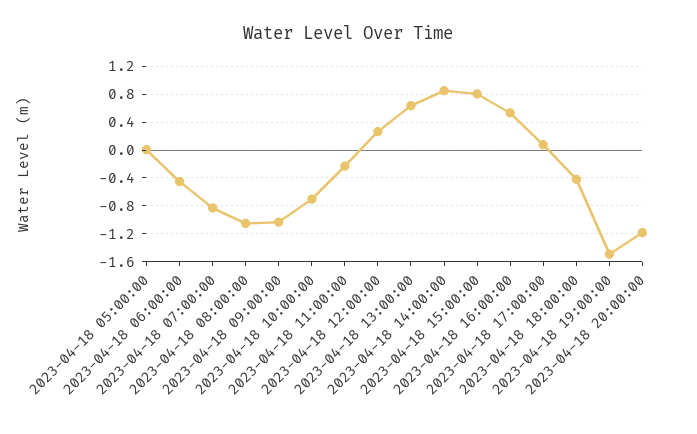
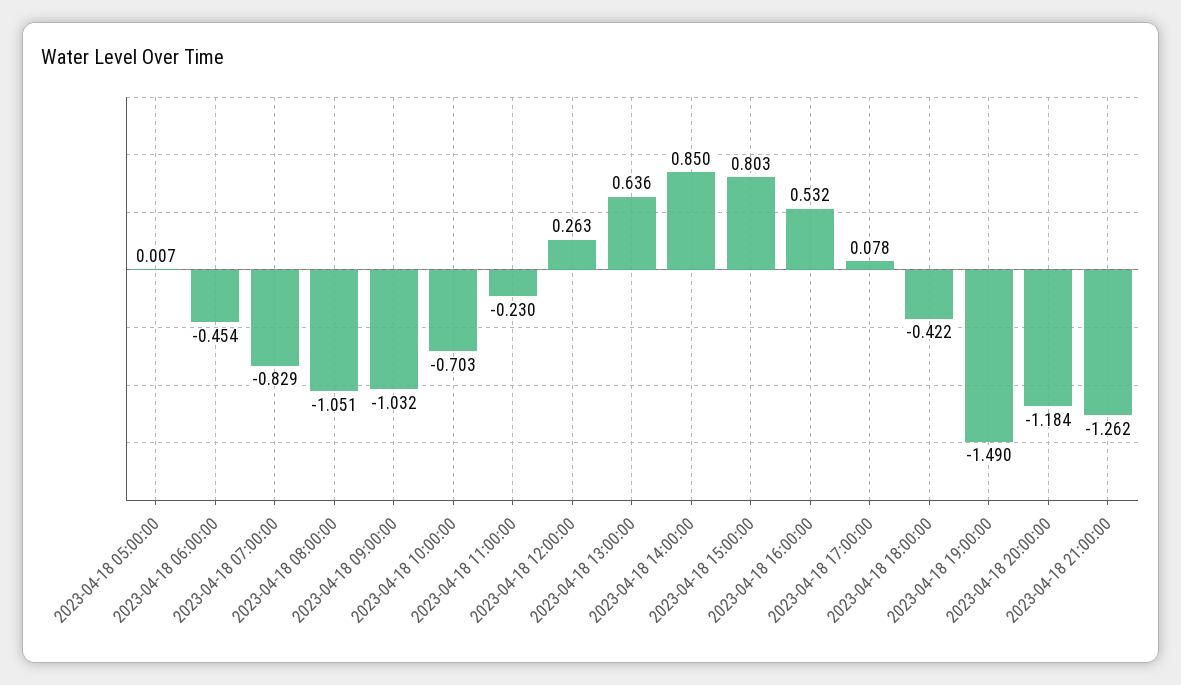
2023-04-18 21:00:00: none -> -1.262

